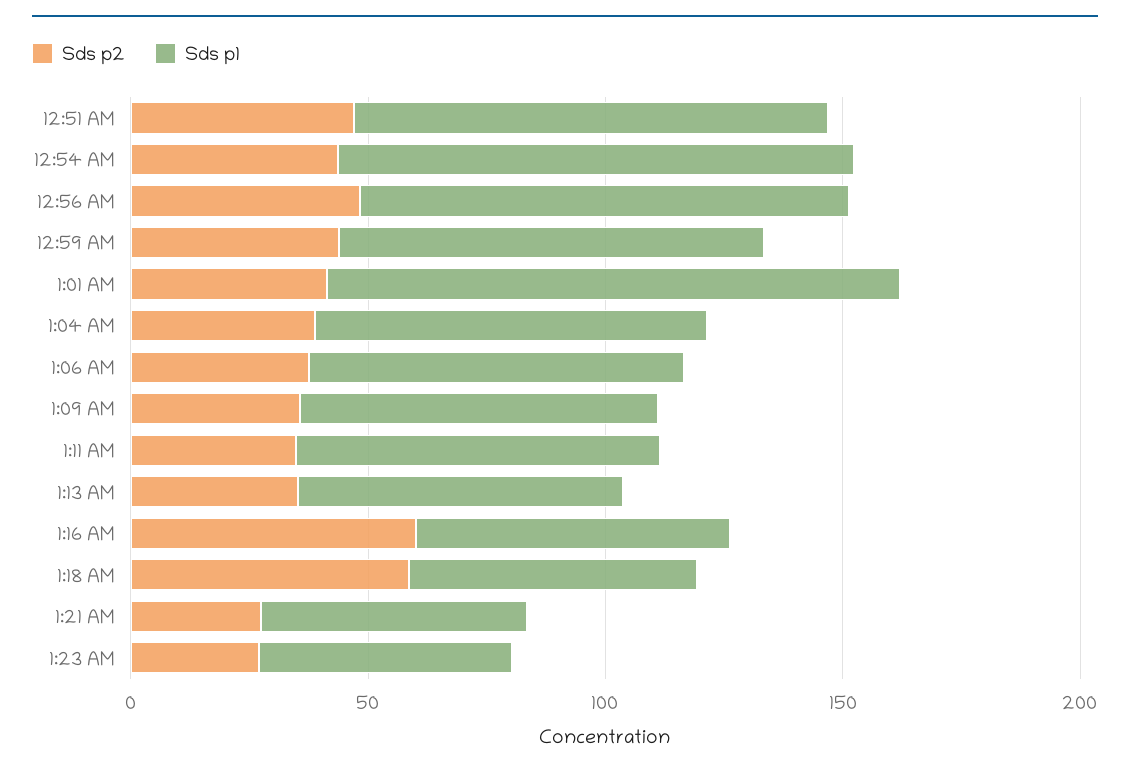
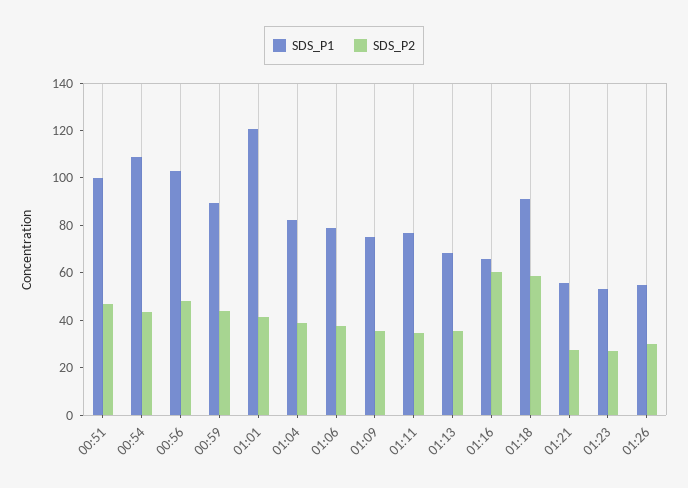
Sds p1, 1:18 AM: 60 -> 90
Sds p1, 01:26: none -> 55
Sds p2, 01:26: none -> 30

